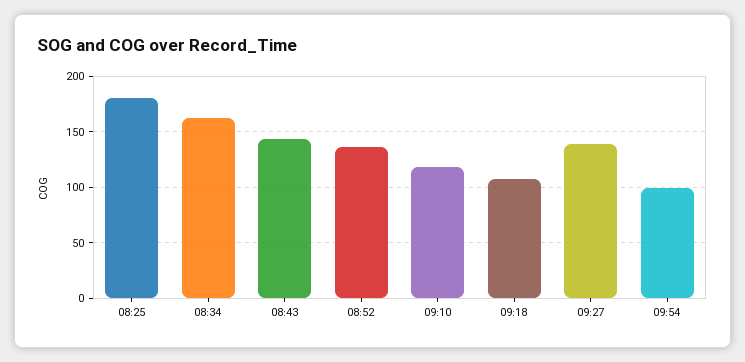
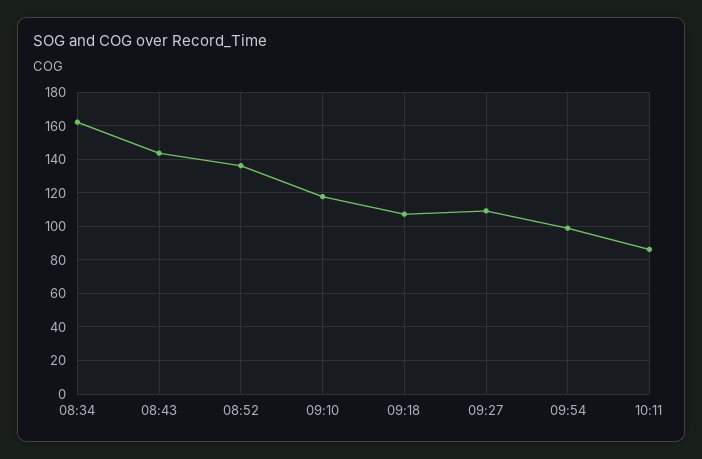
08:25: 180 -> none
09:27: 140 -> 110
10:11: none -> 85

